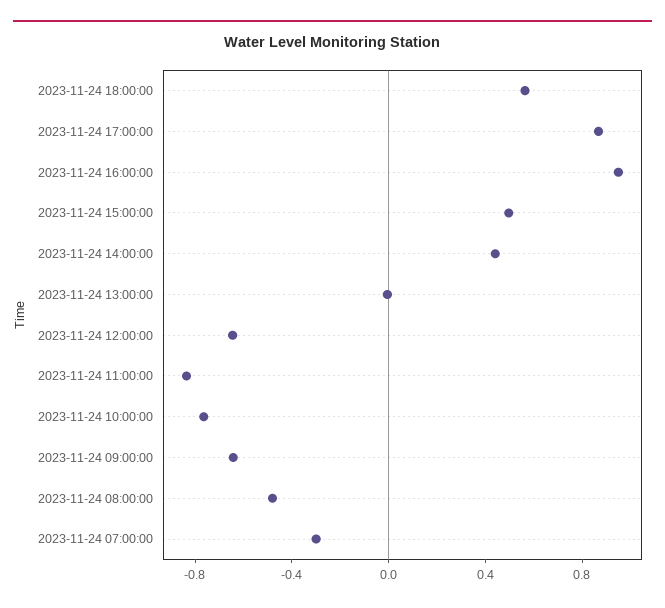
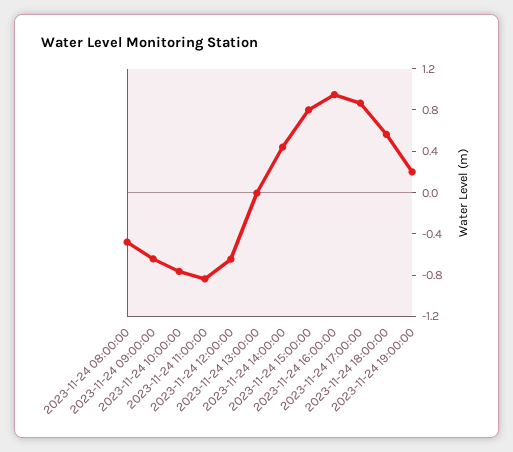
2023-11-24 15:00:00: 0.5 -> 0.8
2023-11-24 07:00:00: -0.3 -> none
2023-11-24 19:00:00: none -> 0.2

